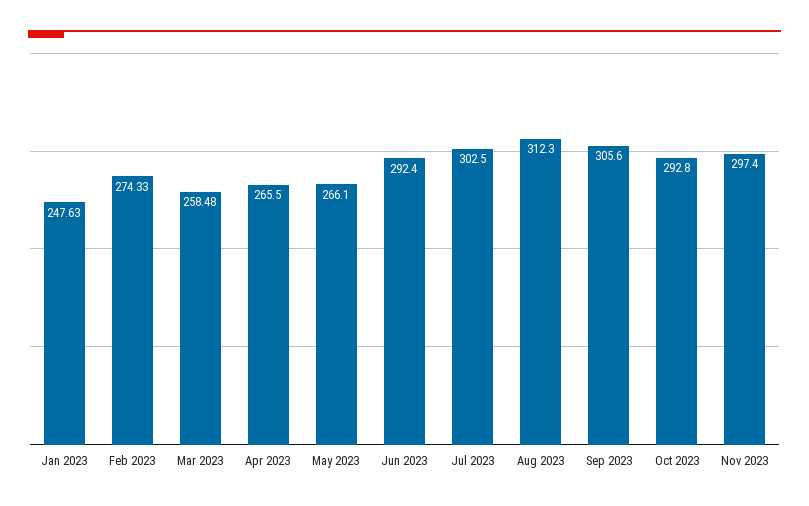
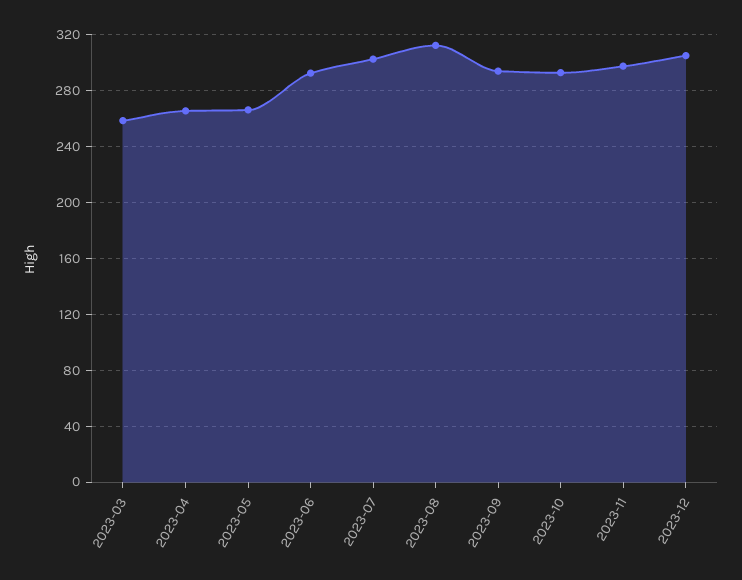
Jan 2023: 247.63 -> none
Feb 2023: 274.33 -> none
Sep 2023: 305.6 -> 295
2023-12: none -> 305

